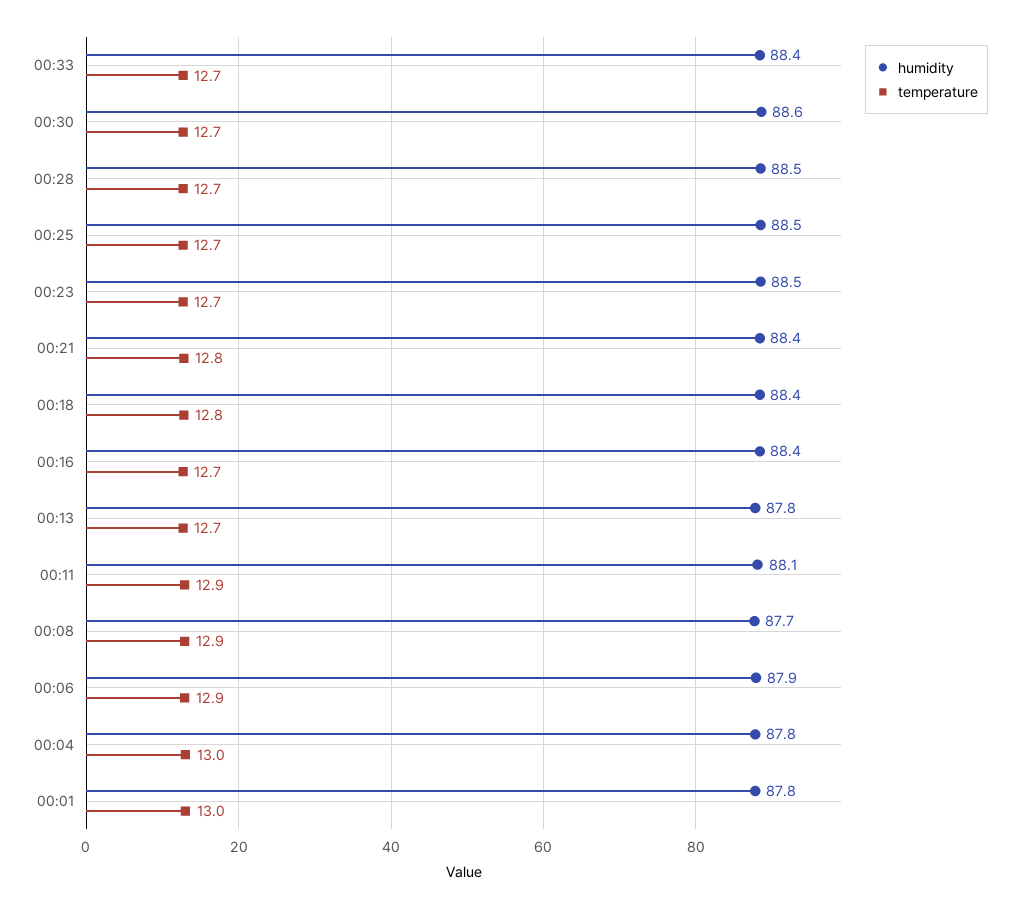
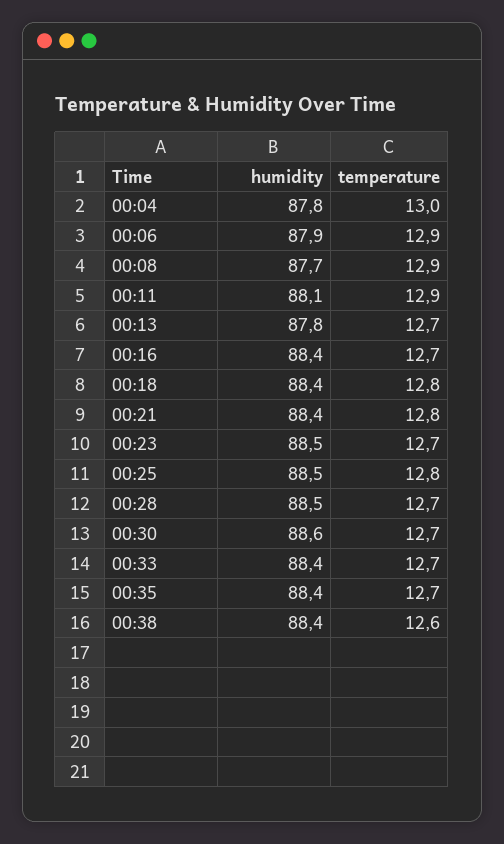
temperature, 00:25: 12.7 -> 12.8
humidity, 00:01: 87.8 -> none
temperature, 00:01: 13 -> none
humidity, 00:35: none -> 88.4
temperature, 00:35: none -> 12.7
humidity, 00:38: none -> 88.4
temperature, 00:38: none -> 12.6

